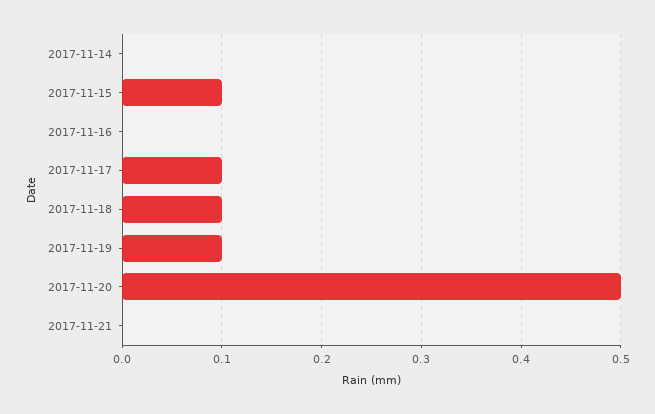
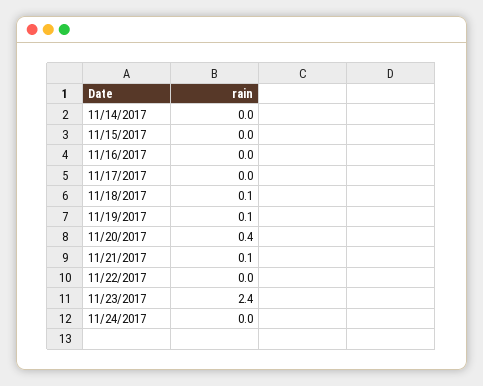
2017-11-15: 0.1 -> 0
2017-11-17: 0.1 -> 0
2017-11-20: 0.5 -> 0.4
2017-11-21: 0 -> 0.1
11/22/2017: none -> 0
11/23/2017: none -> 2.4
11/24/2017: none -> 0

